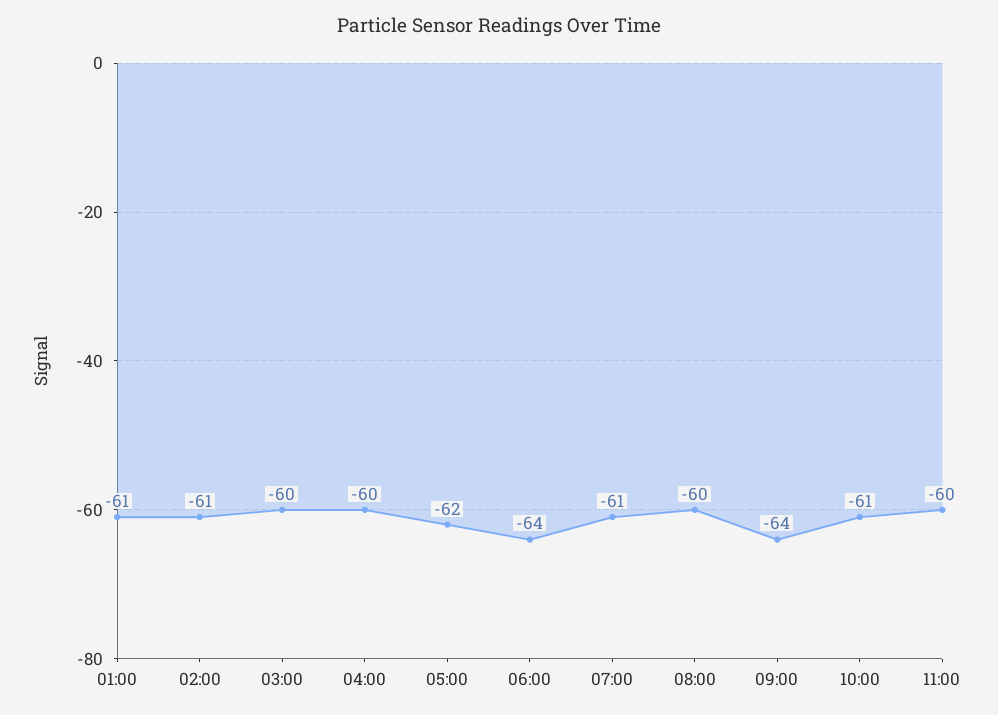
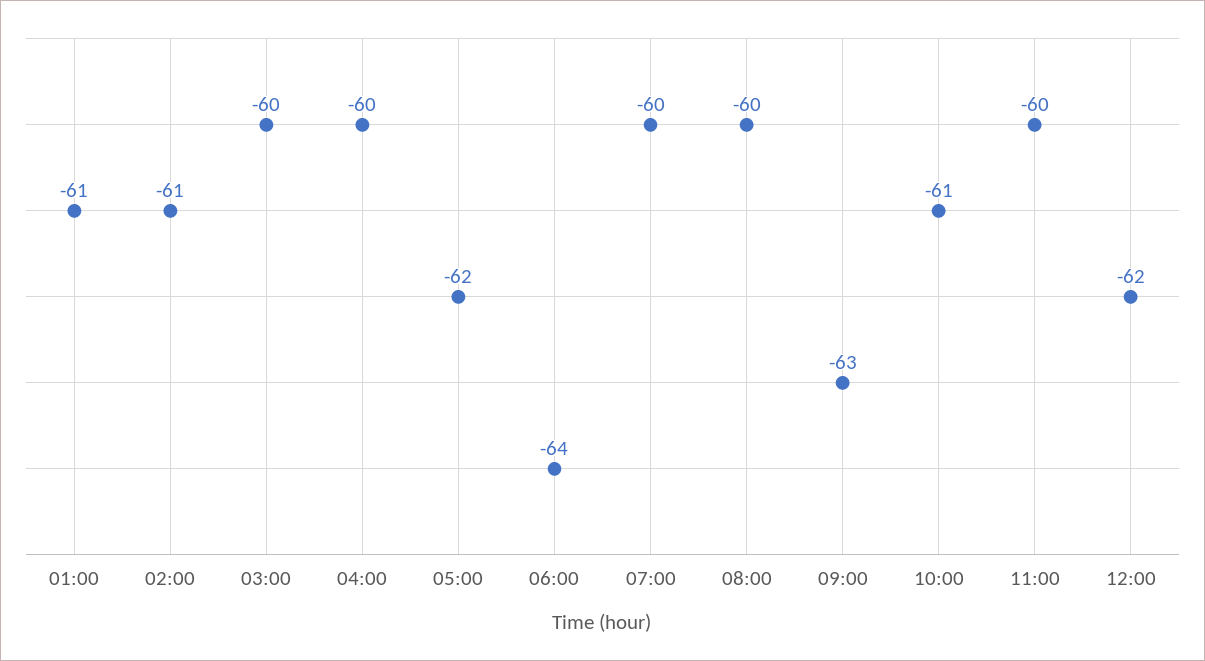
07:00: -61 -> -60
09:00: -64 -> -63
12:00: none -> -62

